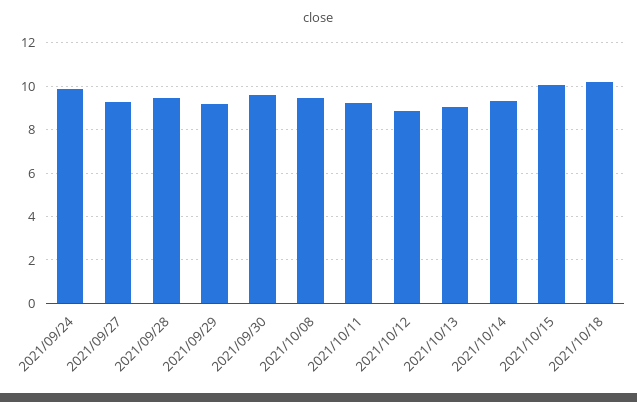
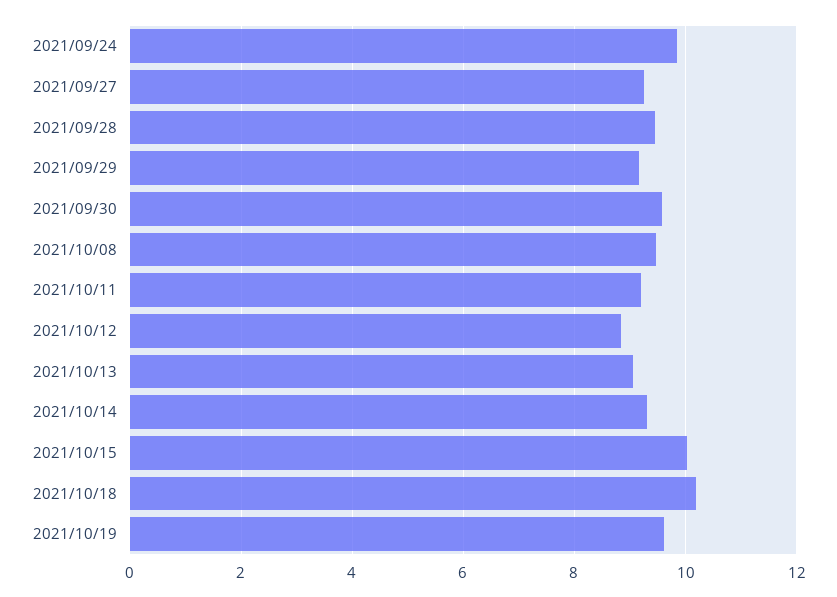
2021/10/19: none -> 9.6

